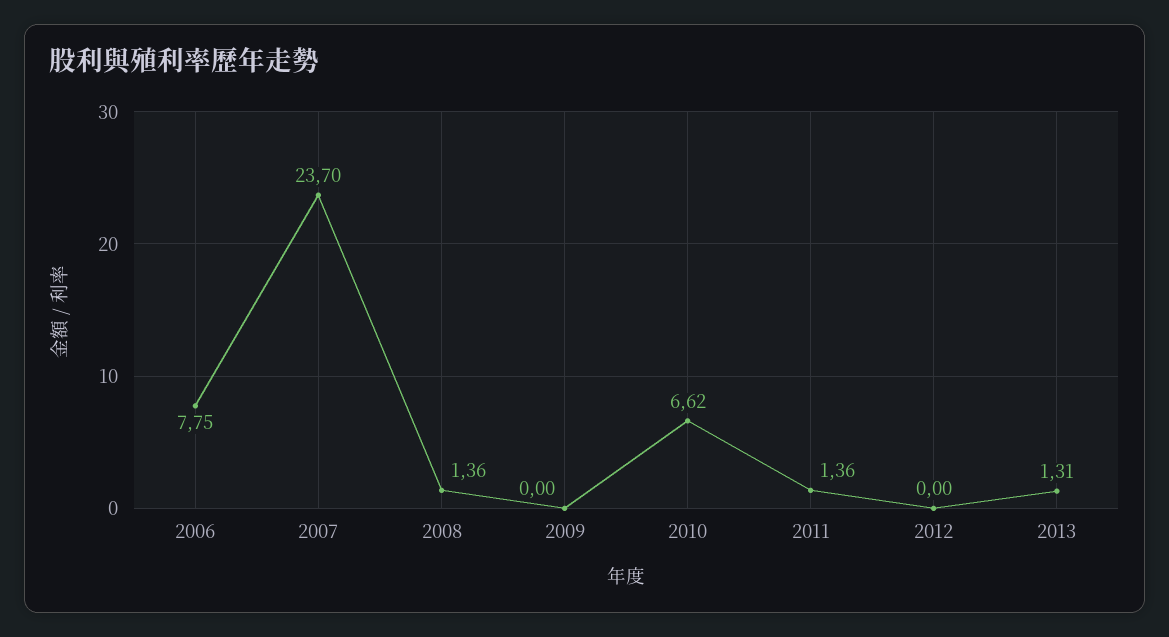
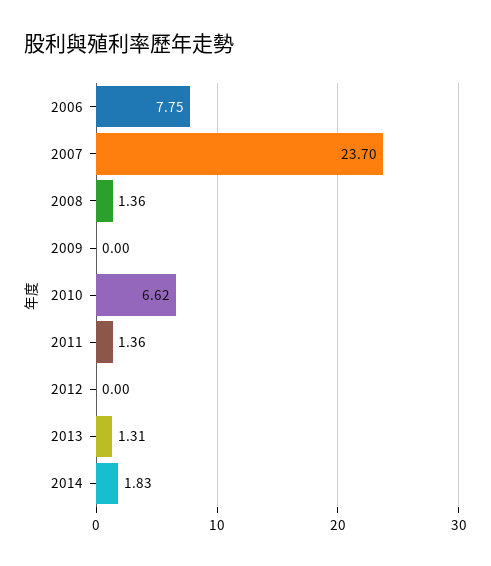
2014: none -> 1.83

